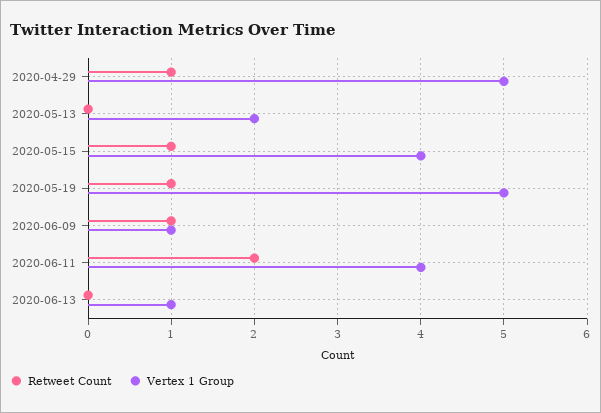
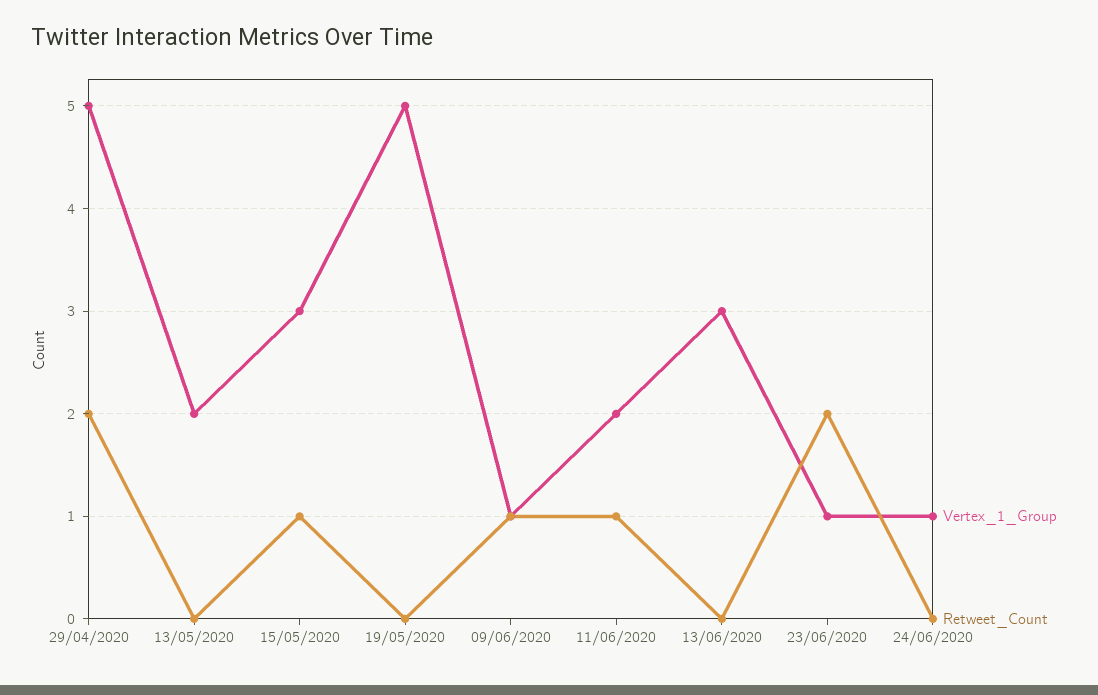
Retweet Count, 2020-04-29: 1 -> 2
Vertex 1 Group, 2020-05-15: 4 -> 3
Retweet Count, 2020-05-19: 1 -> 0
Retweet Count, 2020-06-11: 2 -> 1
Vertex 1 Group, 2020-06-11: 4 -> 2
Vertex 1 Group, 2020-06-13: 1 -> 3
Vertex 1 Group, 23/06/2020: none -> 1
Retweet Count, 23/06/2020: none -> 2
Vertex 1 Group, 24/06/2020: none -> 1
Retweet Count, 24/06/2020: none -> 0

